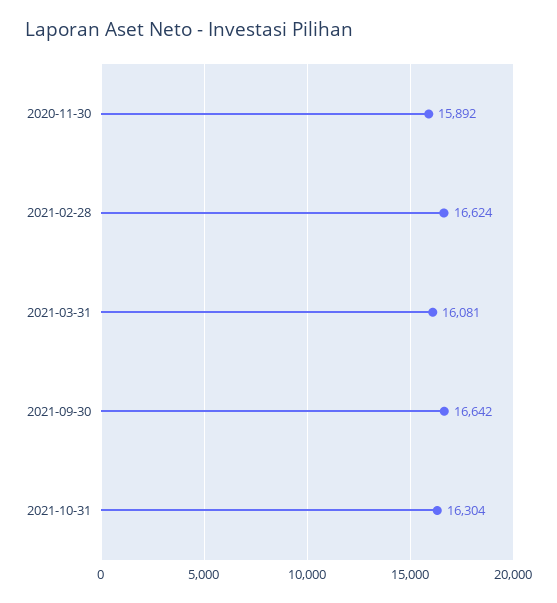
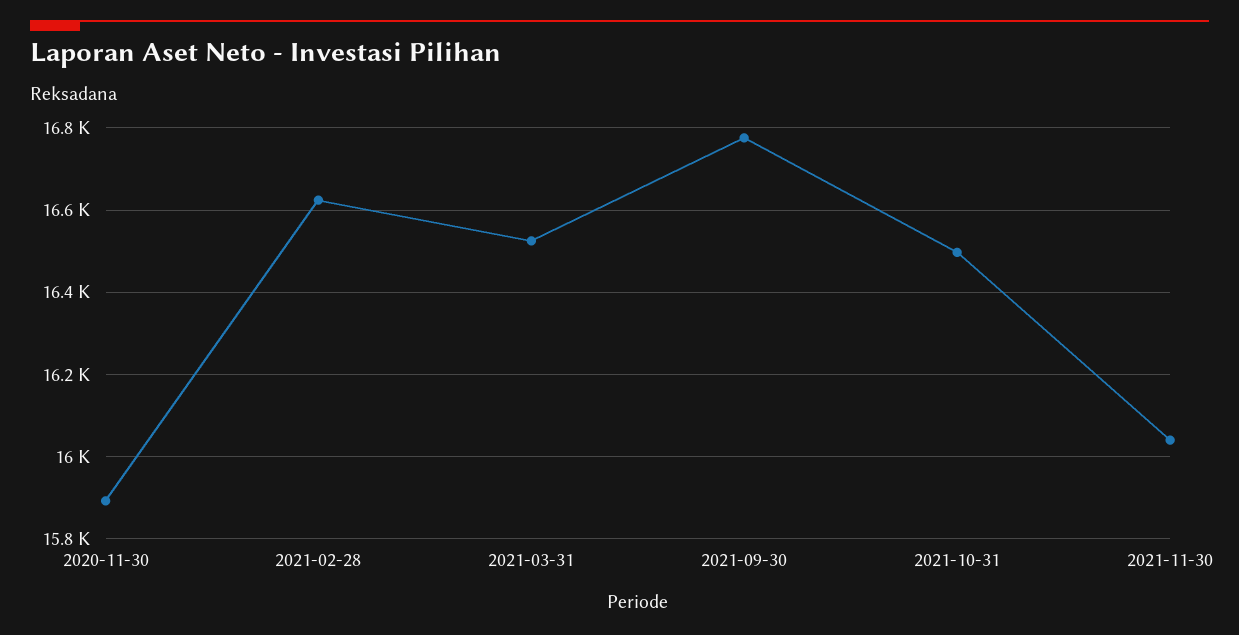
2021-03-31: 16081 -> 16520
2021-09-30: 16642 -> 16780
2021-10-31: 16304 -> 16500
2021-11-30: none -> 16040

